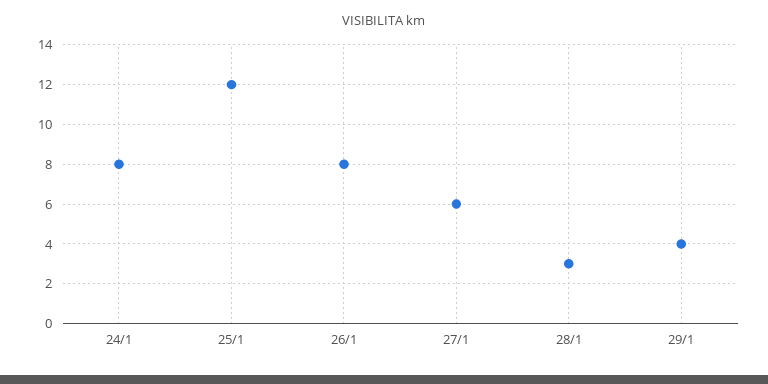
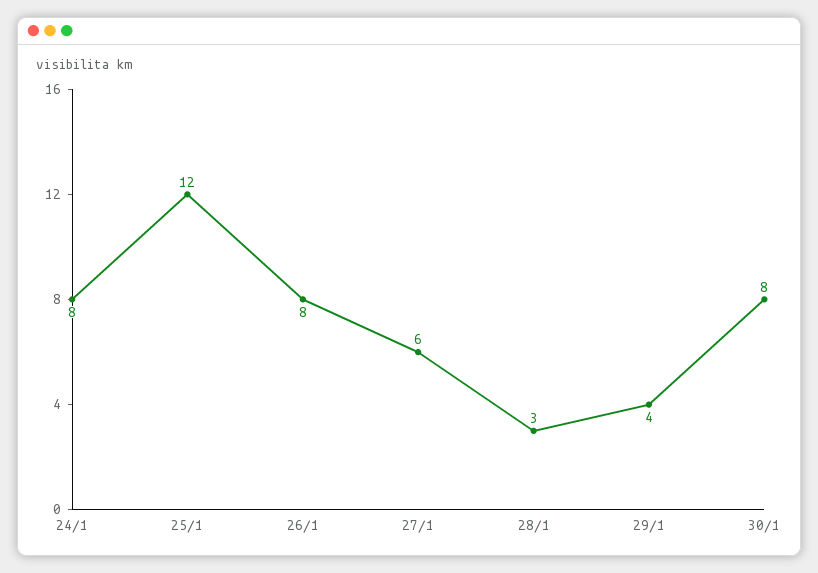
30/1: none -> 8

